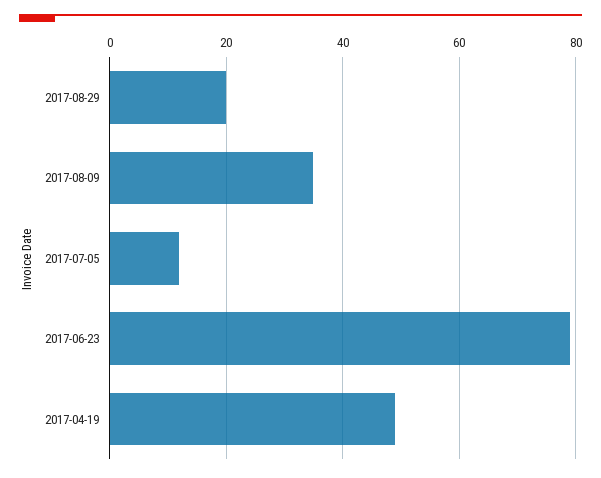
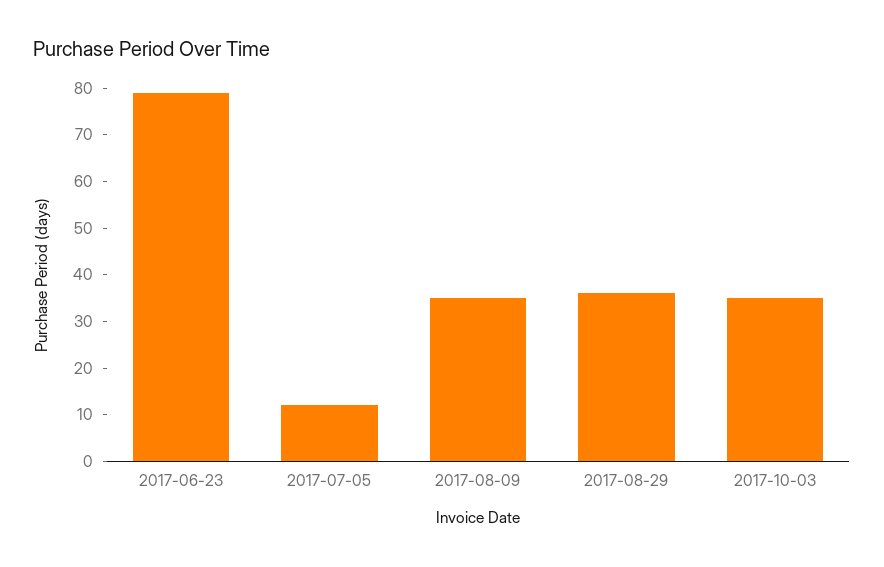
2017-08-29: 20 -> 35
2017-04-19: 50 -> none
2017-10-03: none -> 35

